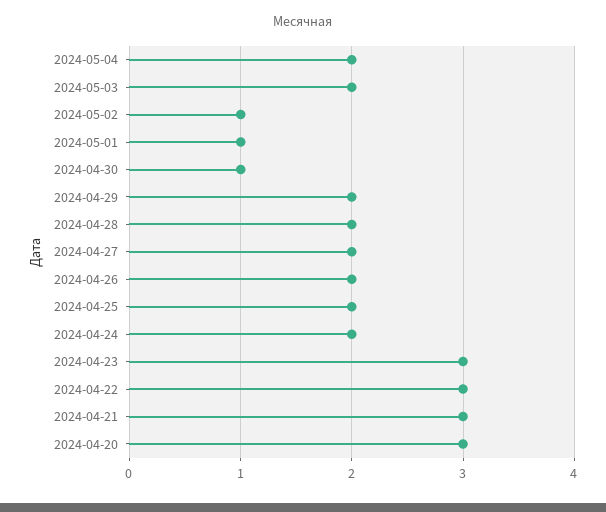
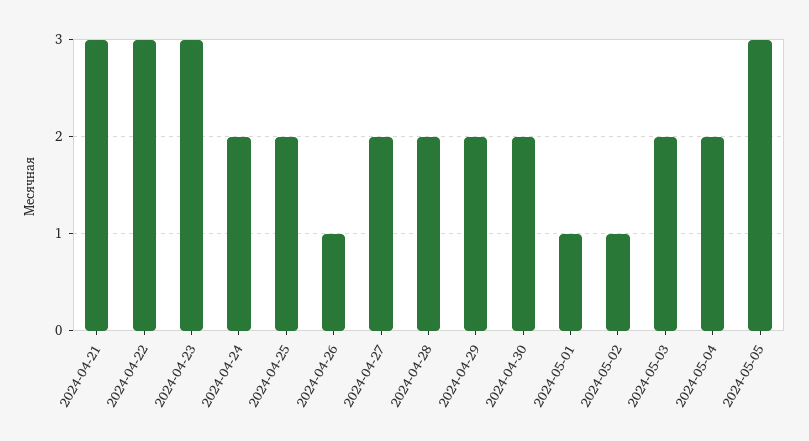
2024-04-30: 1 -> 2
2024-04-26: 2 -> 1
2024-04-20: 3 -> none
2024-05-05: none -> 3

